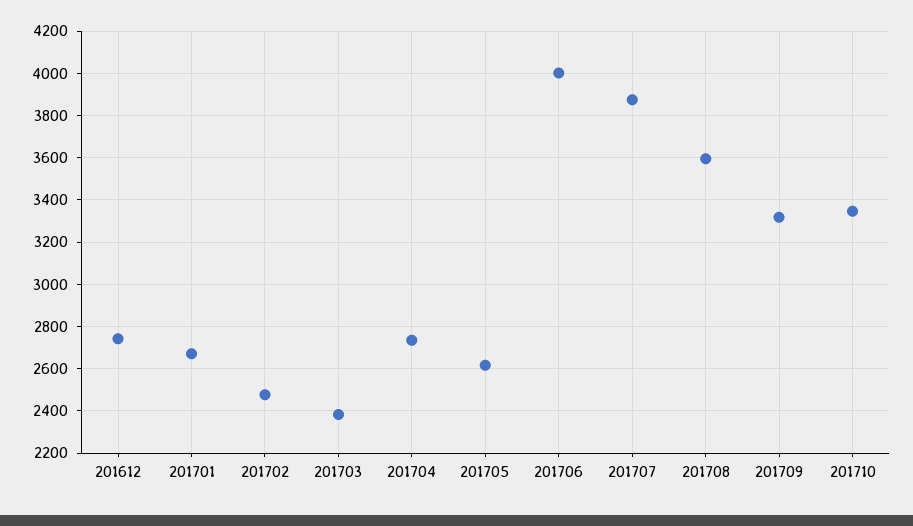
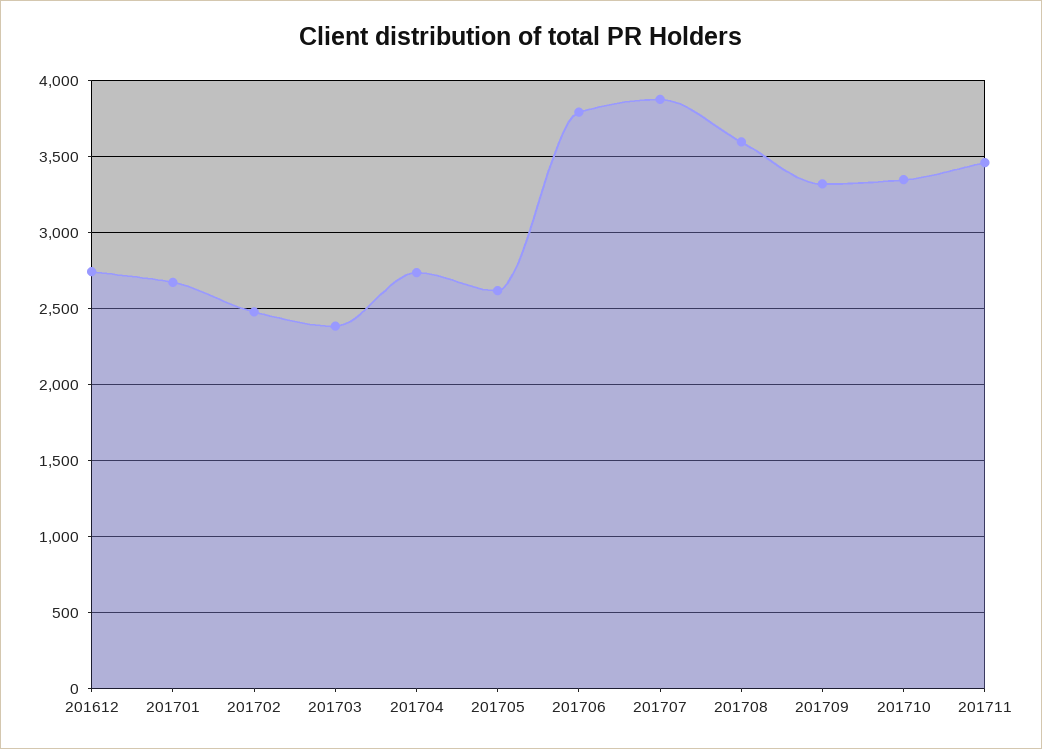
201706: 4000 -> 3800
201711: none -> 3450

